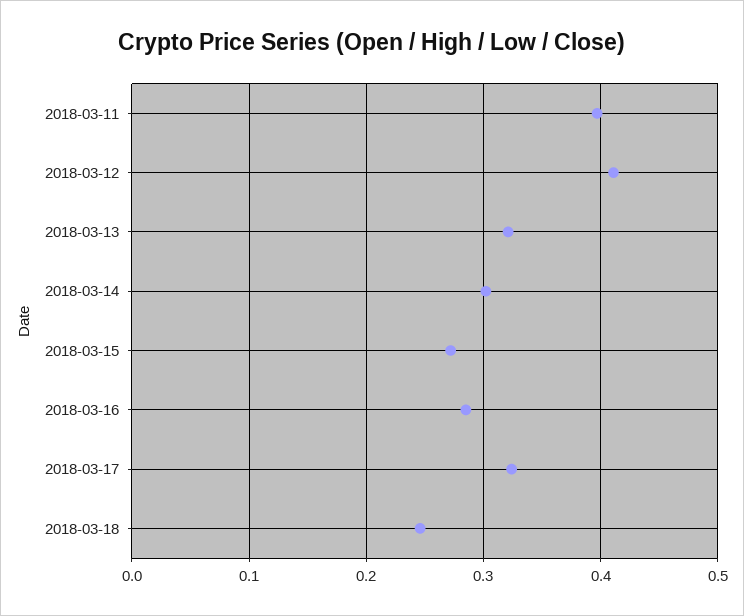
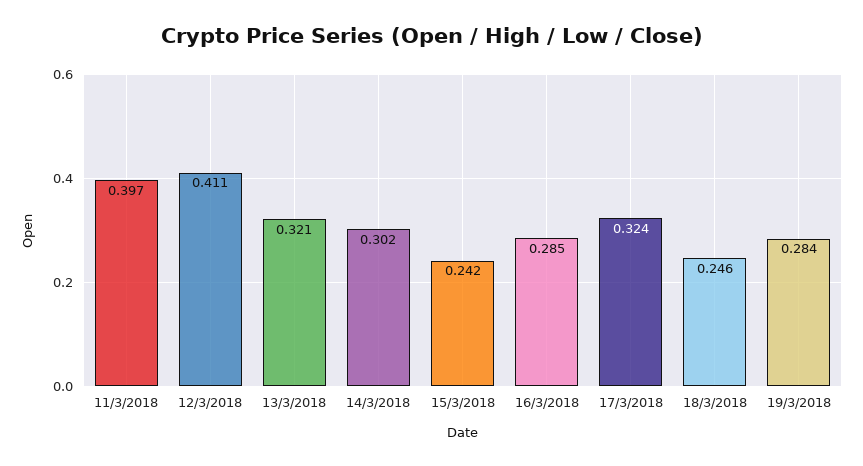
2018-03-15: 0.27 -> 0.242
19/3/2018: none -> 0.284

